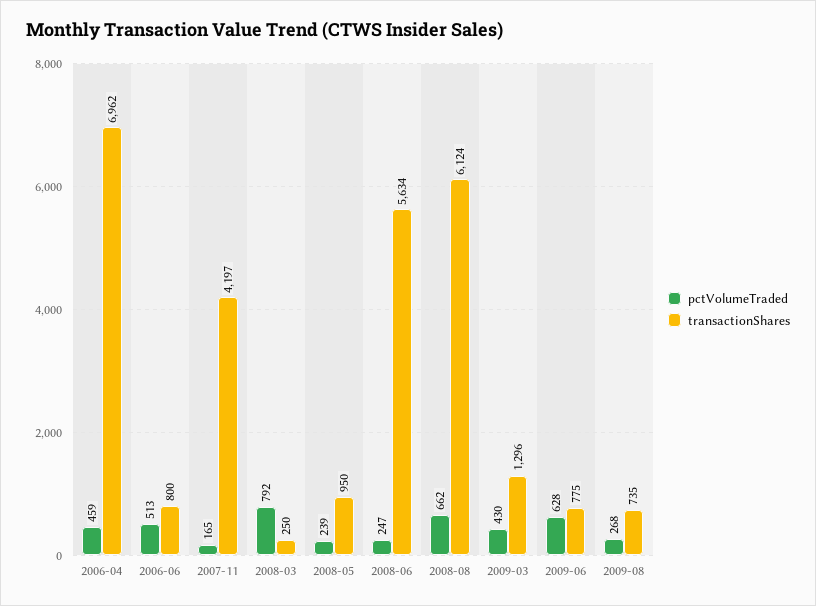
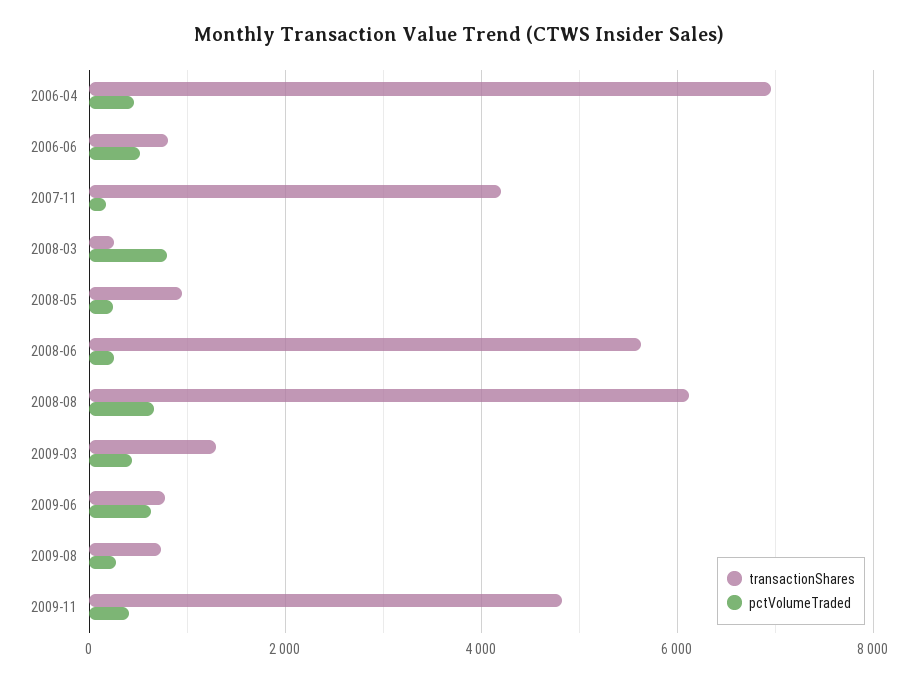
transactionShares, 2009-11: none -> 4800
pctVolumeTraded, 2009-11: none -> 400

